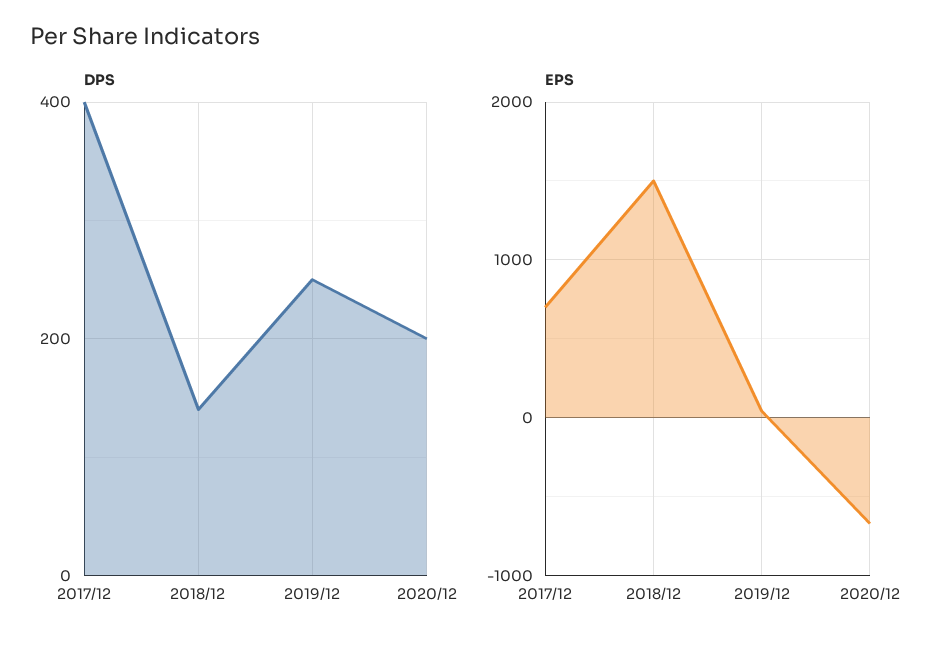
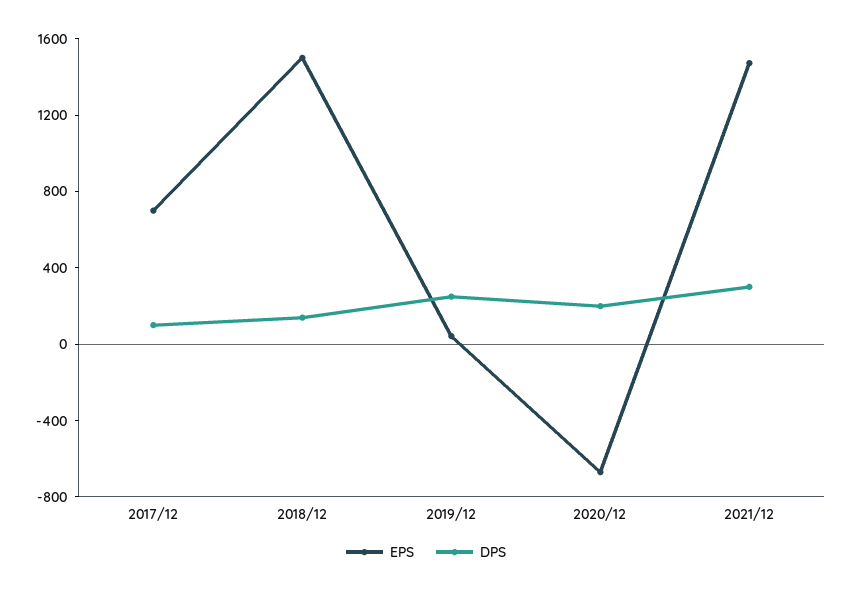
DPS, 2017/12: 400 -> 100
EPS, 2021/12: none -> 1500
DPS, 2021/12: none -> 300

